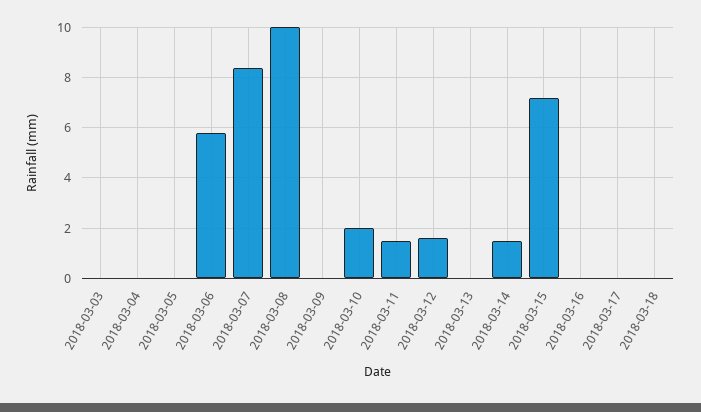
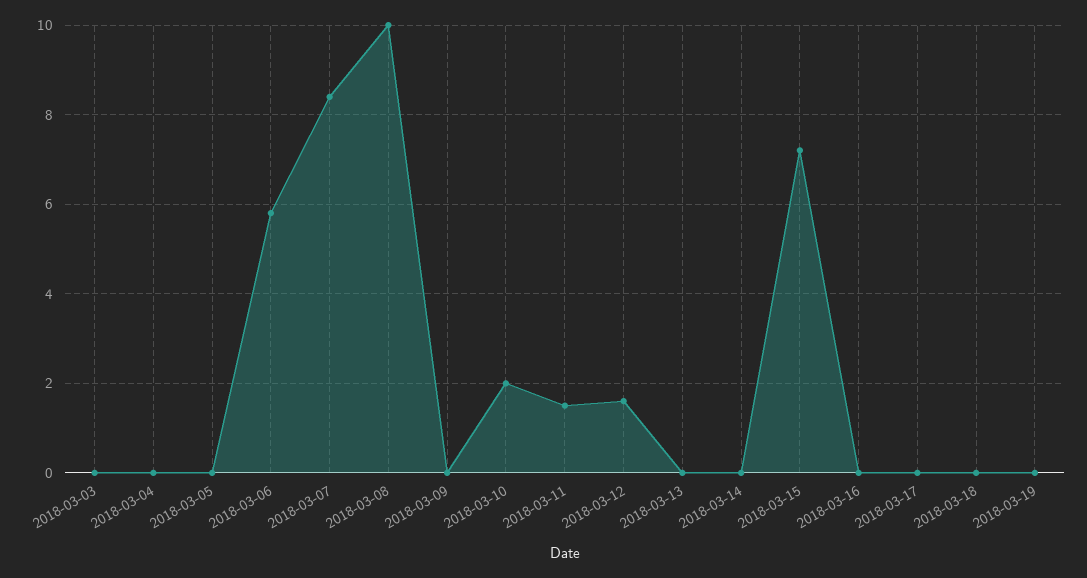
2018-03-14: 1.5 -> 0
2018-03-19: none -> 0

